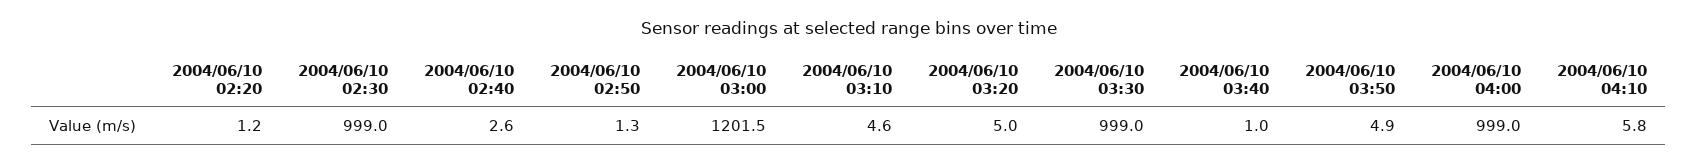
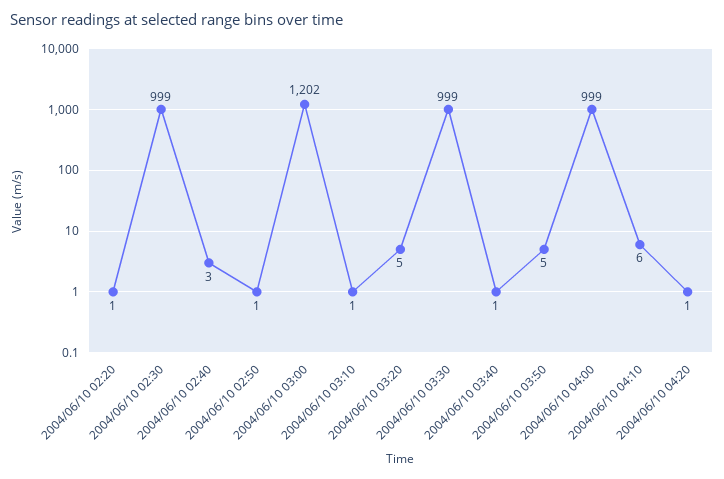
2004/06/10 03:10: 4.6 -> 1
2004/06/10 04:20: none -> 1

